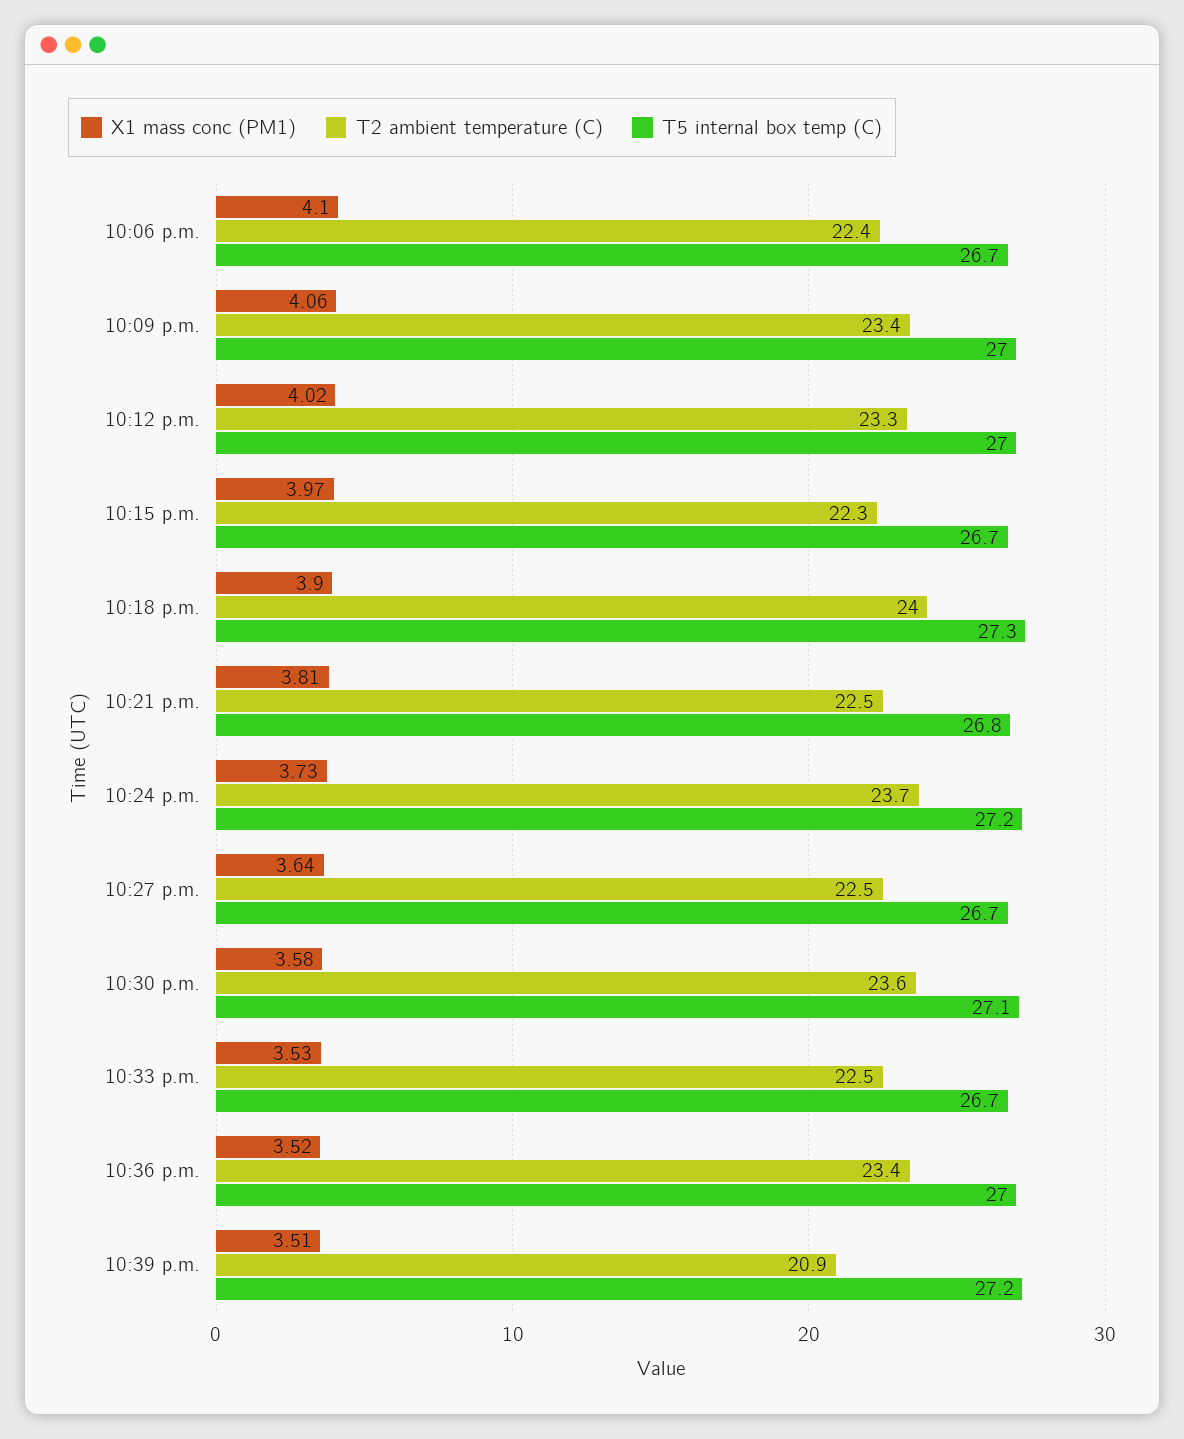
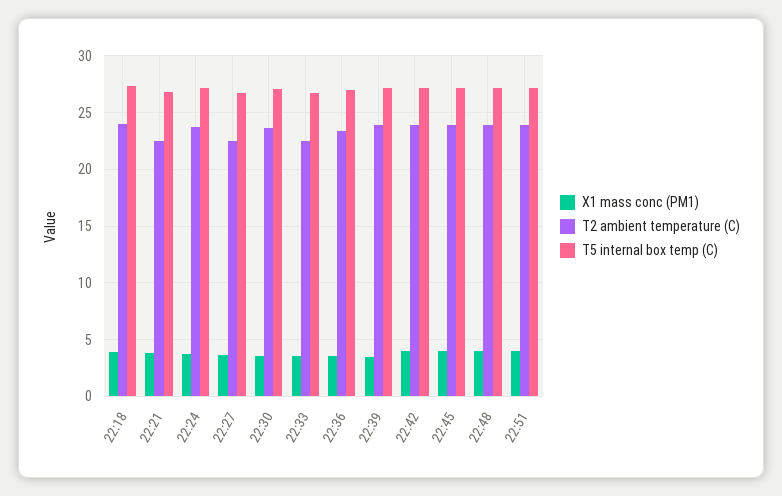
X1 mass conc (PM1), 10:06 p.m.: 4.1 -> none
T2 ambient temperature (C), 10:06 p.m.: 22.4 -> none
T5 internal box temp (C), 10:06 p.m.: 26.7 -> none
X1 mass conc (PM1), 10:09 p.m.: 4.06 -> none
T2 ambient temperature (C), 10:09 p.m.: 23.4 -> none
T5 internal box temp (C), 10:09 p.m.: 27 -> none
X1 mass conc (PM1), 10:12 p.m.: 4.02 -> none
T2 ambient temperature (C), 10:12 p.m.: 23.3 -> none
T5 internal box temp (C), 10:12 p.m.: 27 -> none
X1 mass conc (PM1), 10:15 p.m.: 3.97 -> none
T2 ambient temperature (C), 10:15 p.m.: 22.3 -> none
T5 internal box temp (C), 10:15 p.m.: 26.7 -> none
T2 ambient temperature (C), 10:39 p.m.: 20.9 -> 24
X1 mass conc (PM1), 22:42: none -> 4
T2 ambient temperature (C), 22:42: none -> 24
T5 internal box temp (C), 22:42: none -> 27
X1 mass conc (PM1), 22:45: none -> 4
T2 ambient temperature (C), 22:45: none -> 24
T5 internal box temp (C), 22:45: none -> 27
X1 mass conc (PM1), 22:48: none -> 4
T2 ambient temperature (C), 22:48: none -> 24
T5 internal box temp (C), 22:48: none -> 27
X1 mass conc (PM1), 22:51: none -> 4
T2 ambient temperature (C), 22:51: none -> 24
T5 internal box temp (C), 22:51: none -> 27

